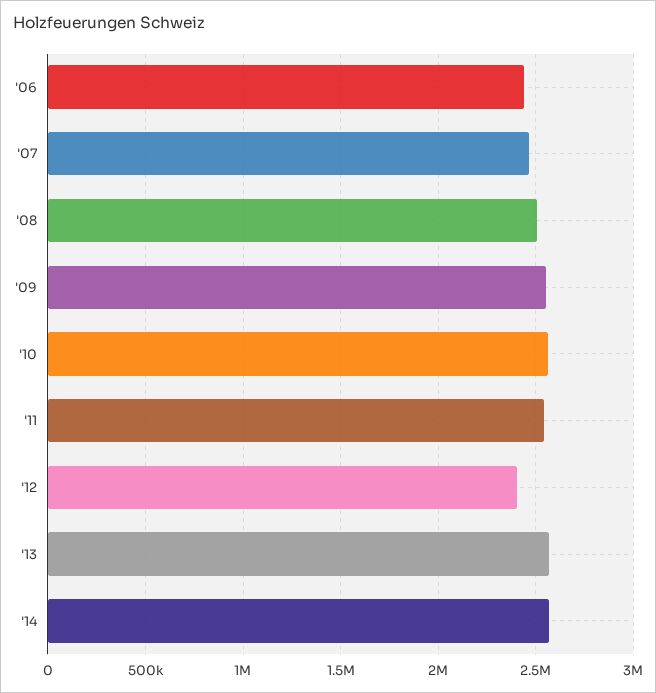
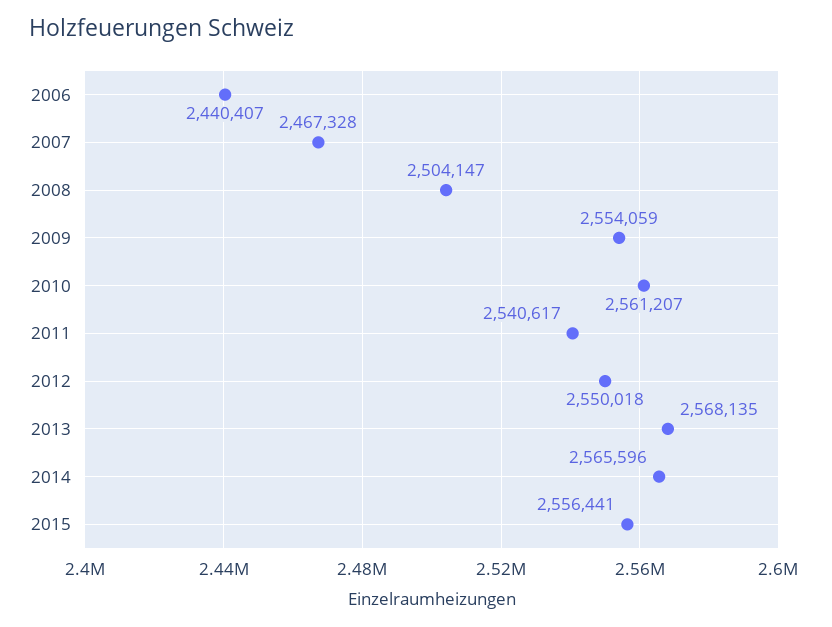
'12: 2400000 -> 2550018
2015: none -> 2556441

